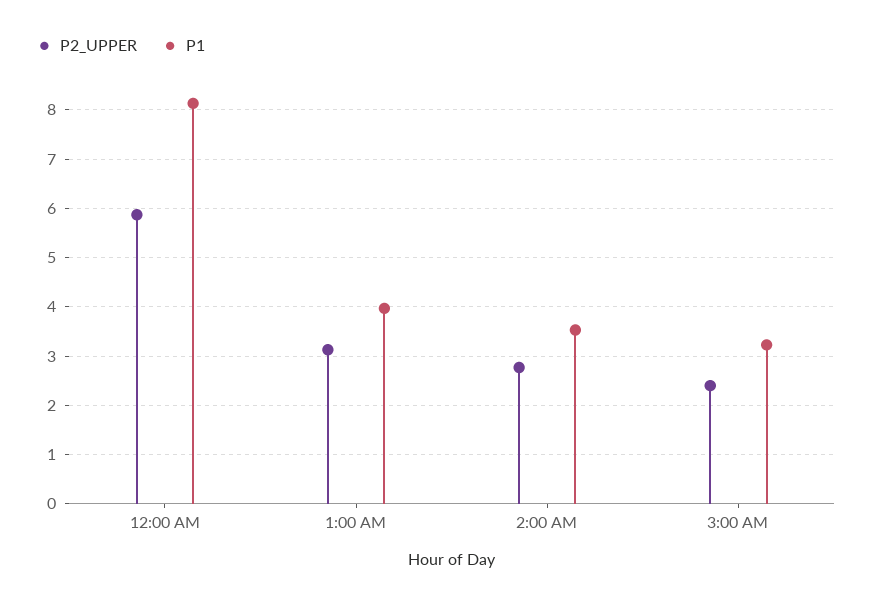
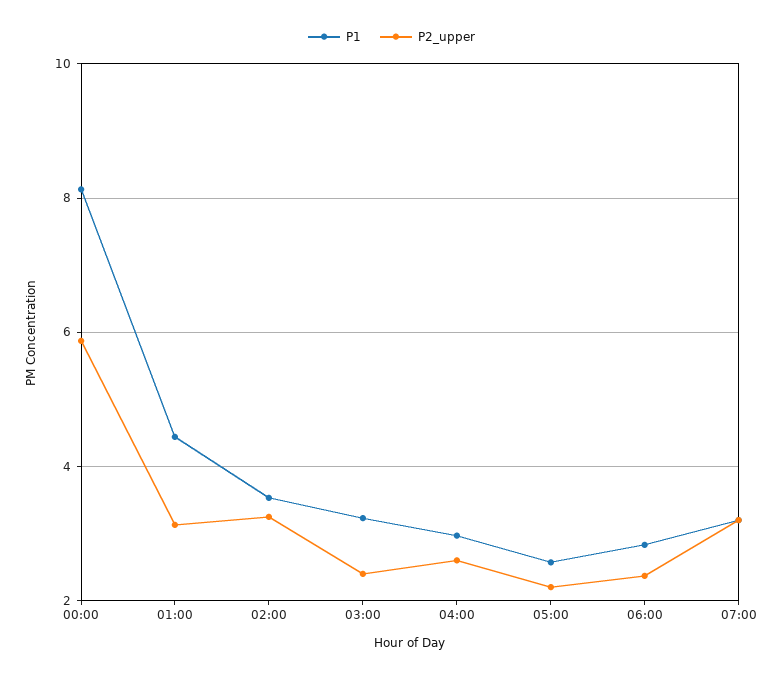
P1, 1:00 AM: 4 -> 4.4
P2_UPPER, 2:00 AM: 2.8 -> 3.2
P1, 04:00: none -> 3
P2_UPPER, 04:00: none -> 2.6
P1, 05:00: none -> 2.6
P2_UPPER, 05:00: none -> 2.2
P1, 06:00: none -> 2.8
P2_UPPER, 06:00: none -> 2.4
P1, 07:00: none -> 3.2
P2_UPPER, 07:00: none -> 3.2

